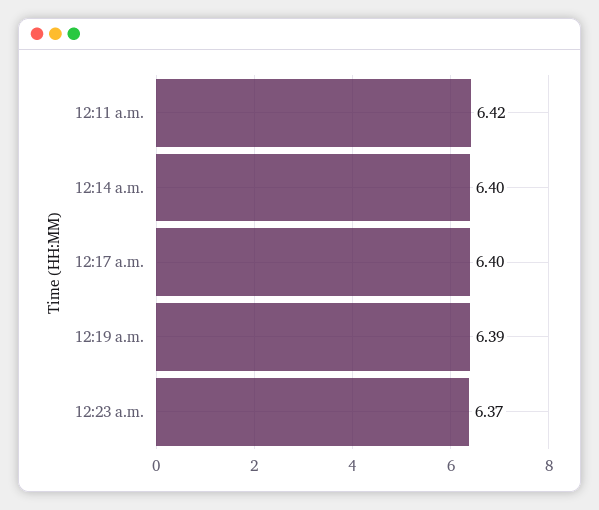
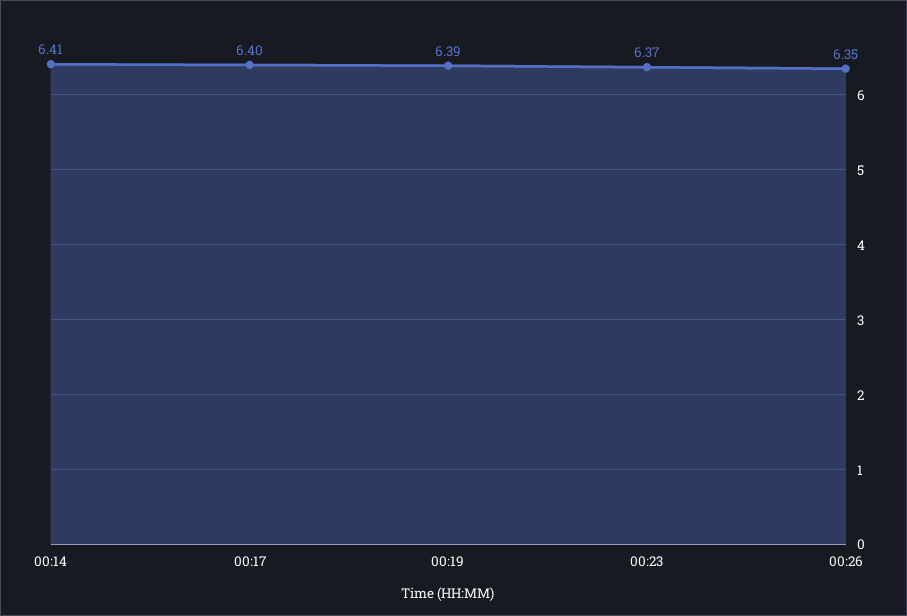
12:11 a.m.: 6.42 -> none
12:14 a.m.: 6.4 -> 6.41
00:26: none -> 6.35

